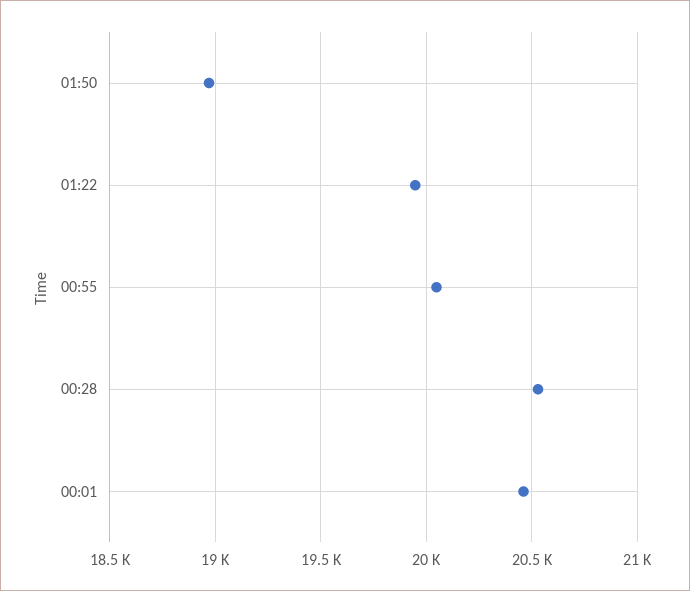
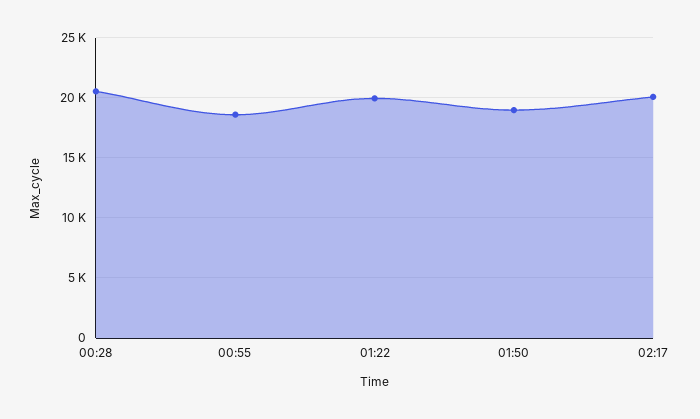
00:55: 20050 -> 18500
00:01: 20450 -> none
02:17: none -> 20000

